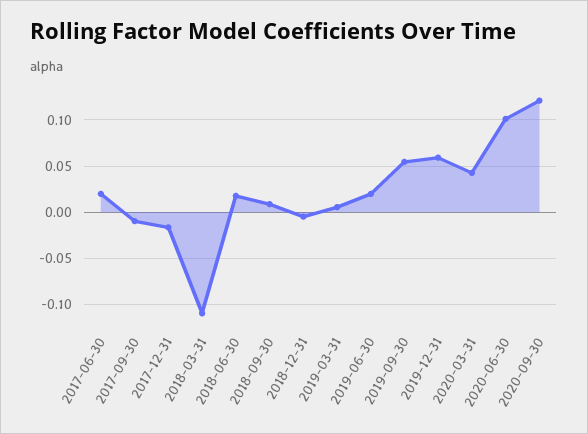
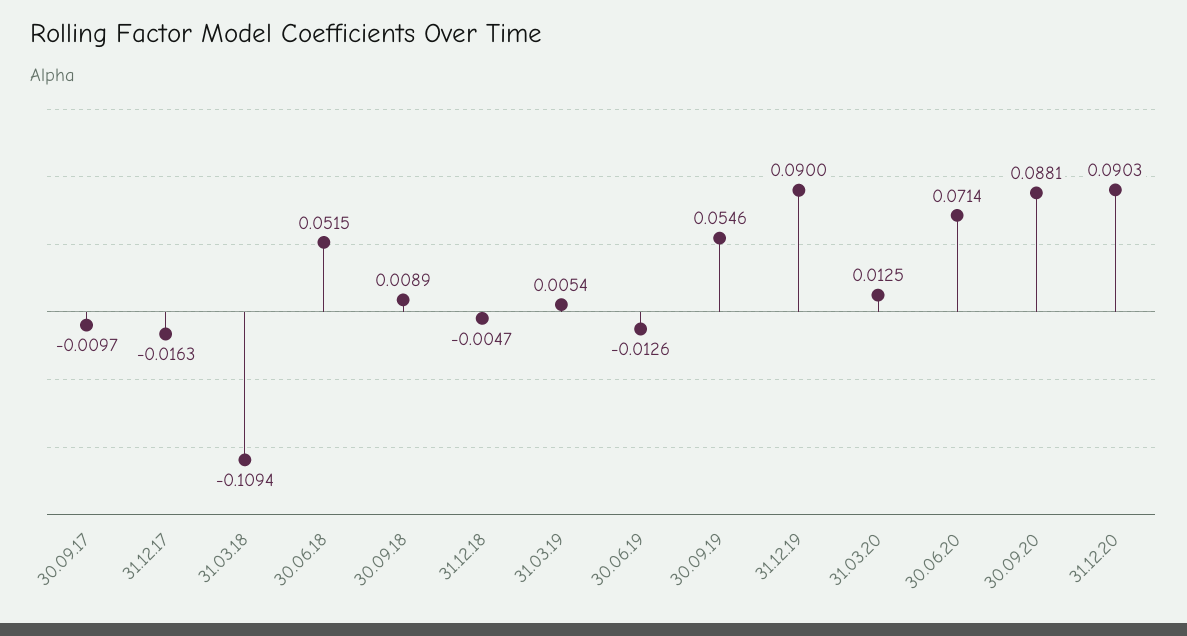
2017-06-30: 0.02 -> none
2018-06-30: 0.02 -> 0.0515
2019-06-30: 0.02 -> -0.0126
2019-12-31: 0.06 -> 0.09
2020-03-31: 0.04 -> 0.0125
2020-06-30: 0.1 -> 0.0714
2020-09-30: 0.12 -> 0.0881
31.12.20: none -> 0.0903

